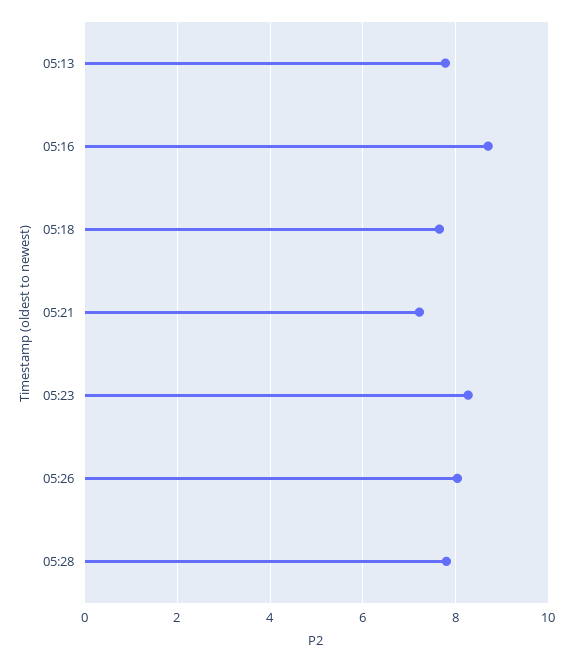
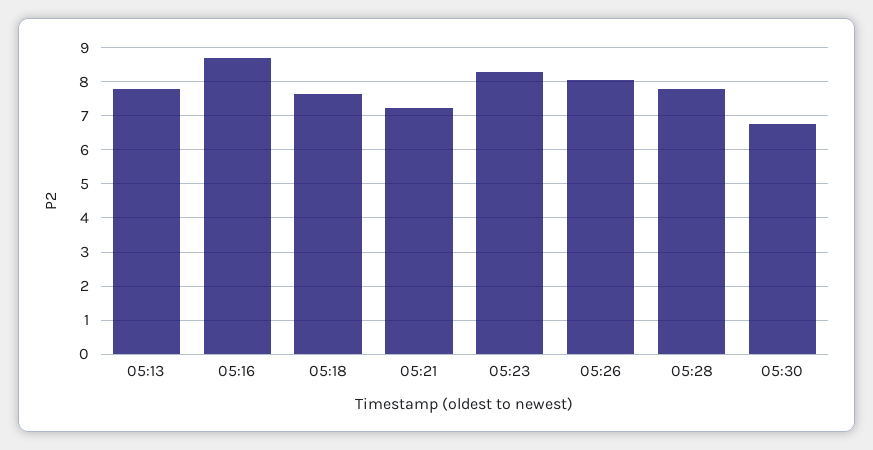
05:30: none -> 6.8

